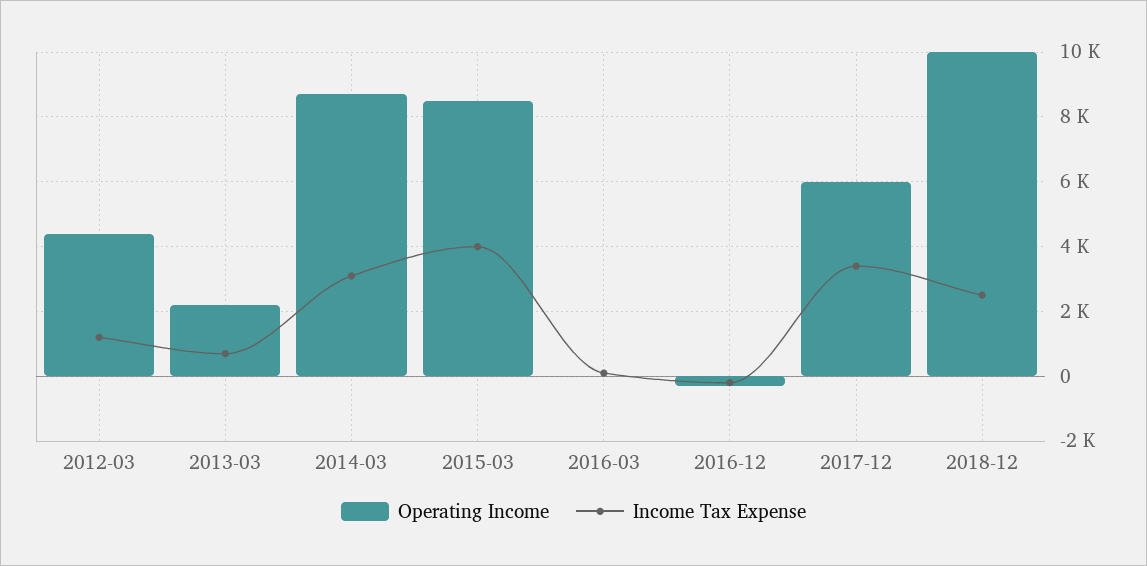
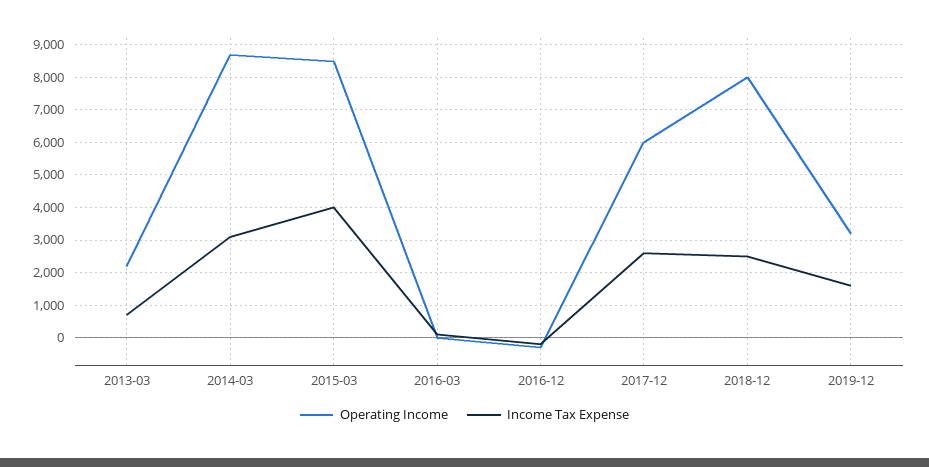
Operating Income, 2012-03: 4400 -> none
Income Tax Expense, 2012-03: 1200 -> none
Income Tax Expense, 2017-12: 3400 -> 2600
Operating Income, 2018-12: 10000 -> 8000
Operating Income, 2019-12: none -> 3200
Income Tax Expense, 2019-12: none -> 1600

